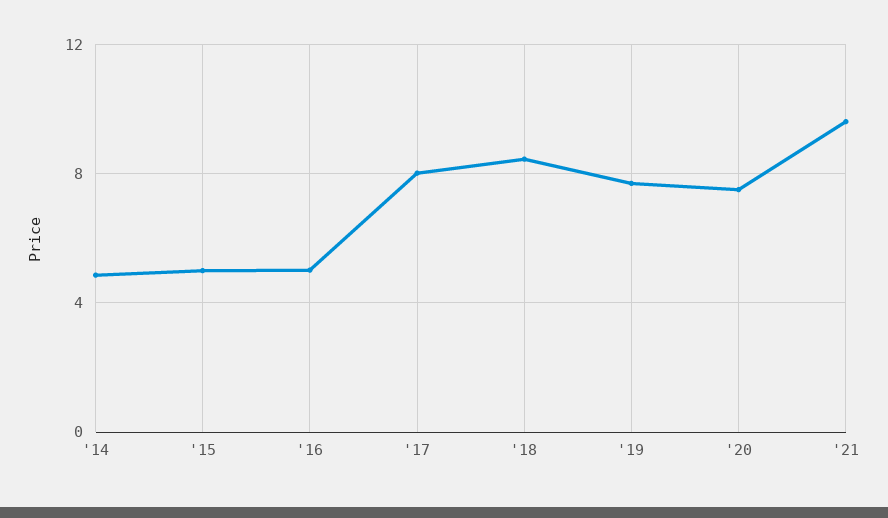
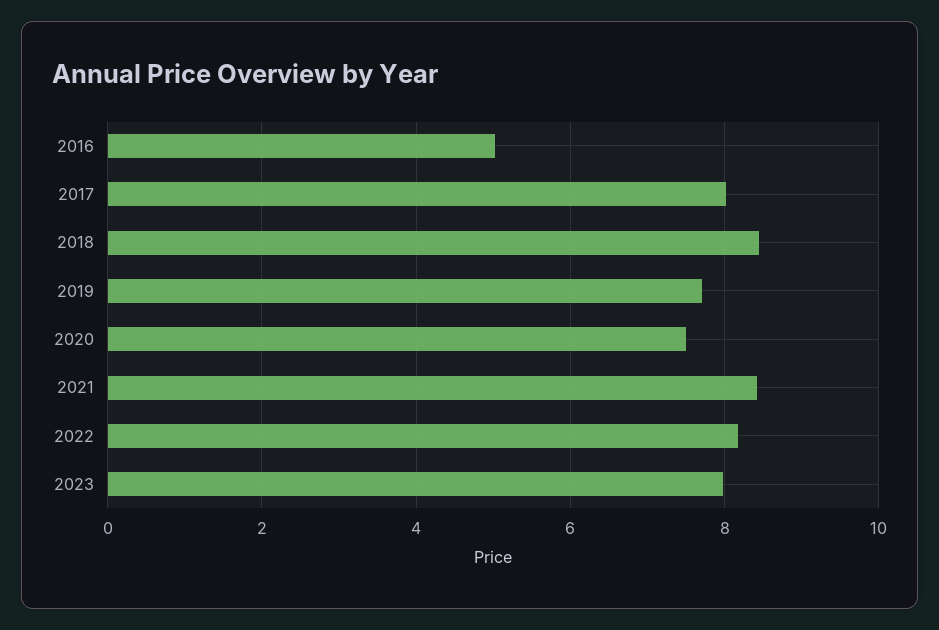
'14: 5 -> none
'15: 5 -> none
'21: 9.5 -> 8.4
2022: none -> 8.2
2023: none -> 8

